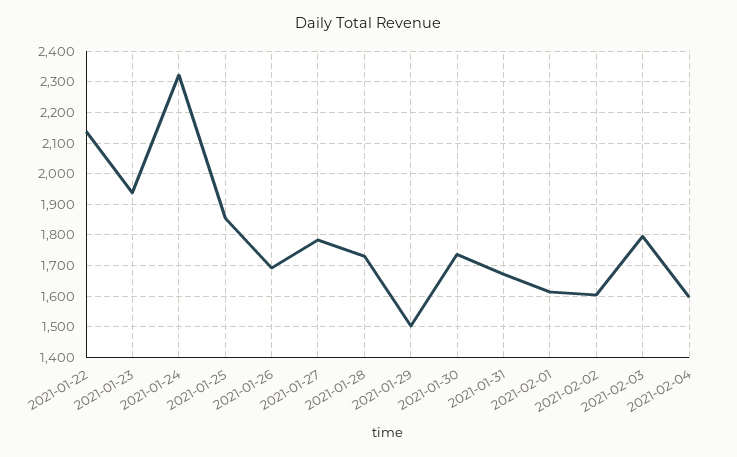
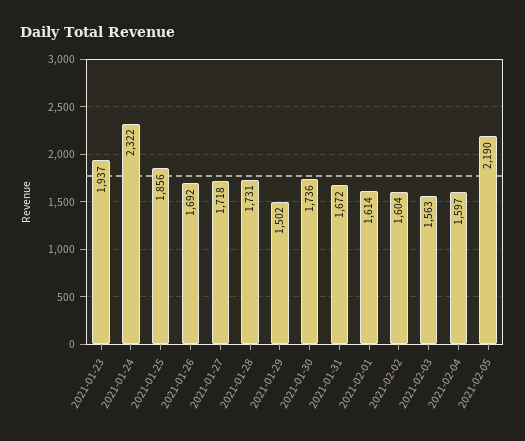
2021-01-22: 2140 -> none
2021-01-27: 1780 -> 1718
2021-02-03: 1800 -> 1563
2021-02-05: none -> 2190

